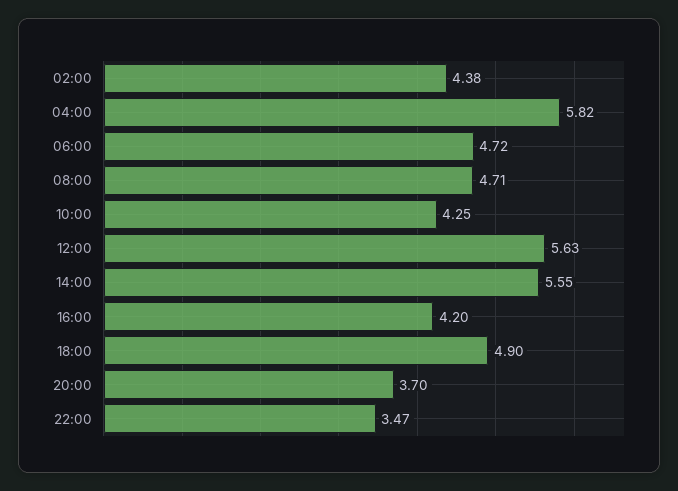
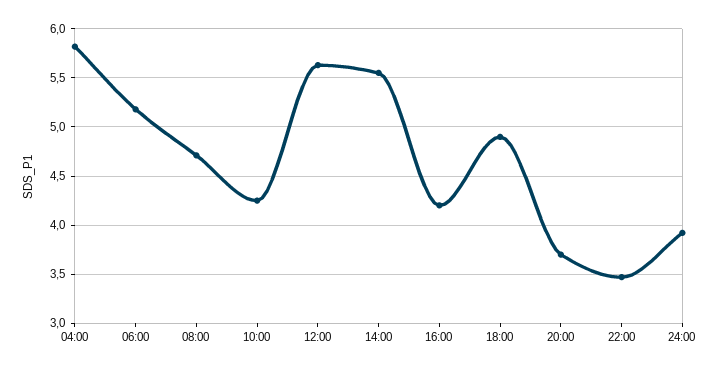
02:00: 4.38 -> none
06:00: 4.72 -> 5.2
24:00: none -> 3.9

